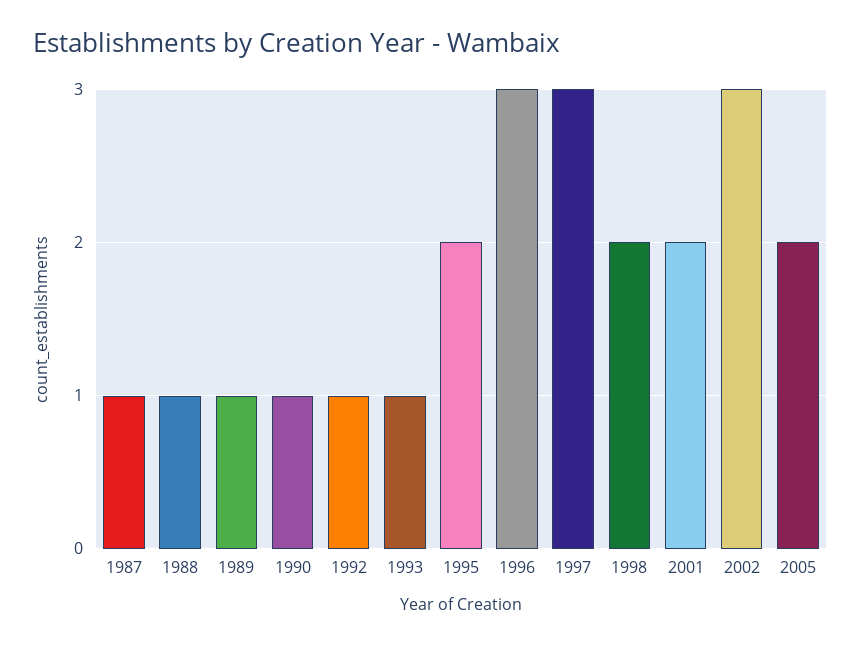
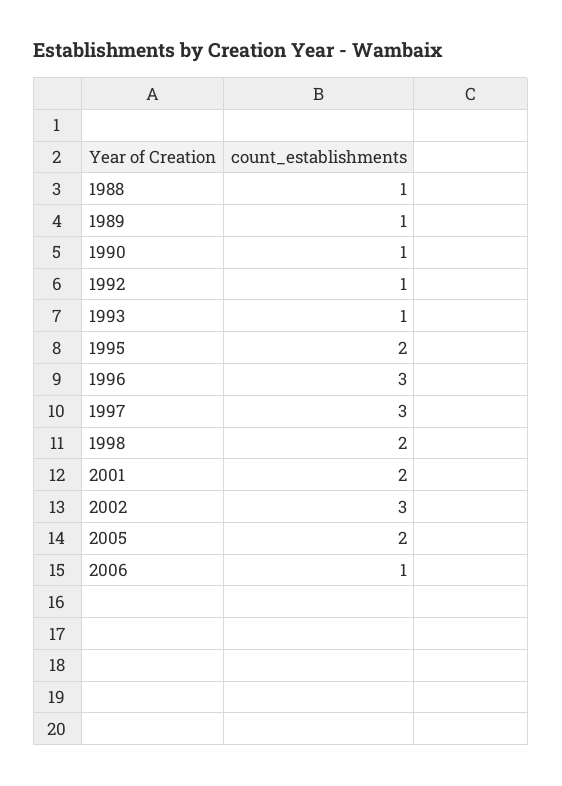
1987: 1 -> none
2006: none -> 1

